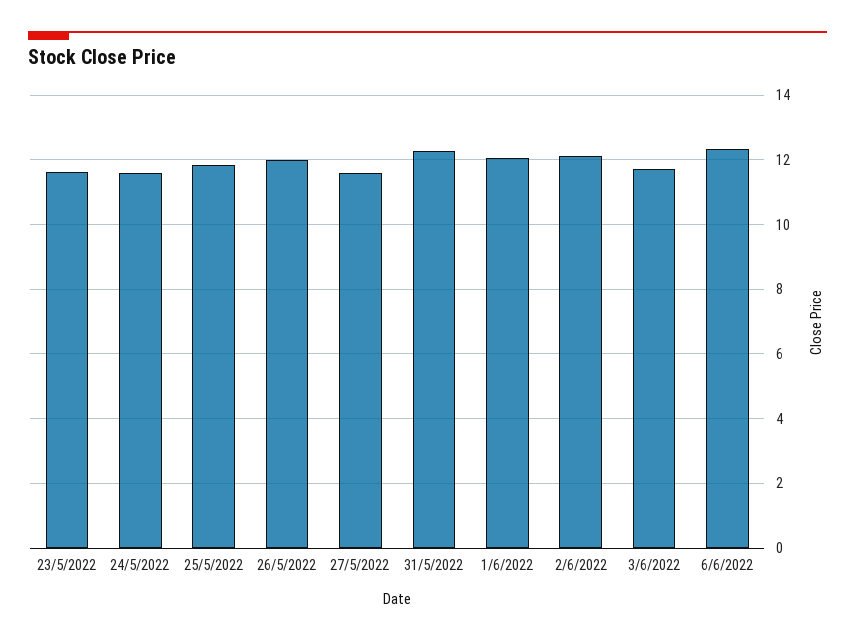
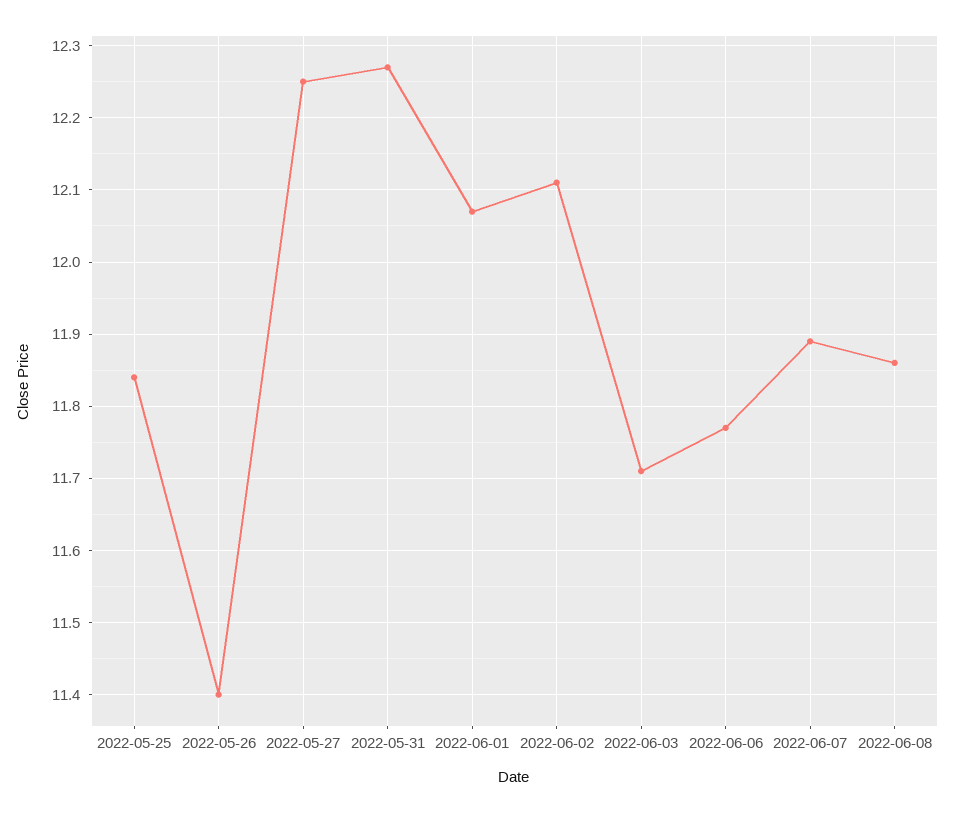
23/5/2022: 11.6 -> none
24/5/2022: 11.6 -> none
26/5/2022: 12 -> 11.4
27/5/2022: 11.6 -> 12.25
6/6/2022: 12.4 -> 11.77
2022-06-07: none -> 11.89
2022-06-08: none -> 11.86

